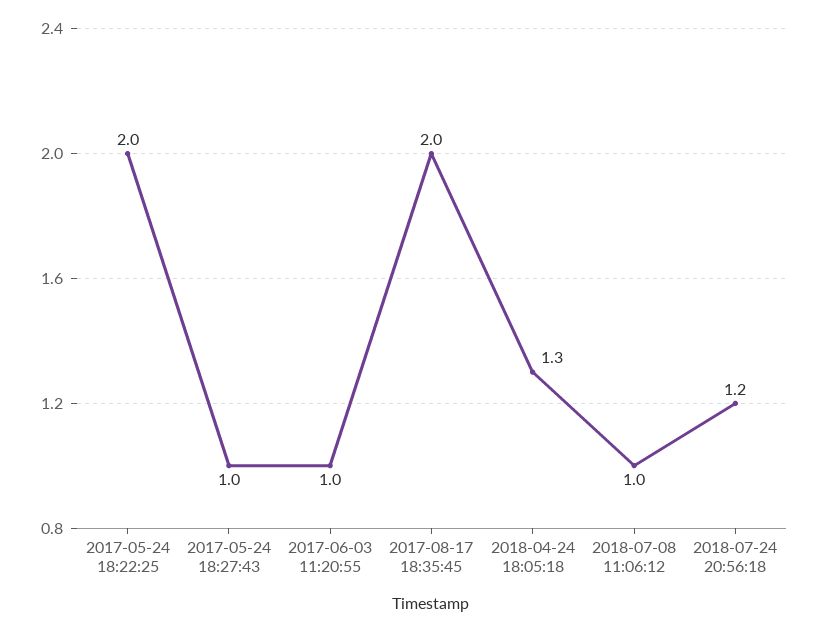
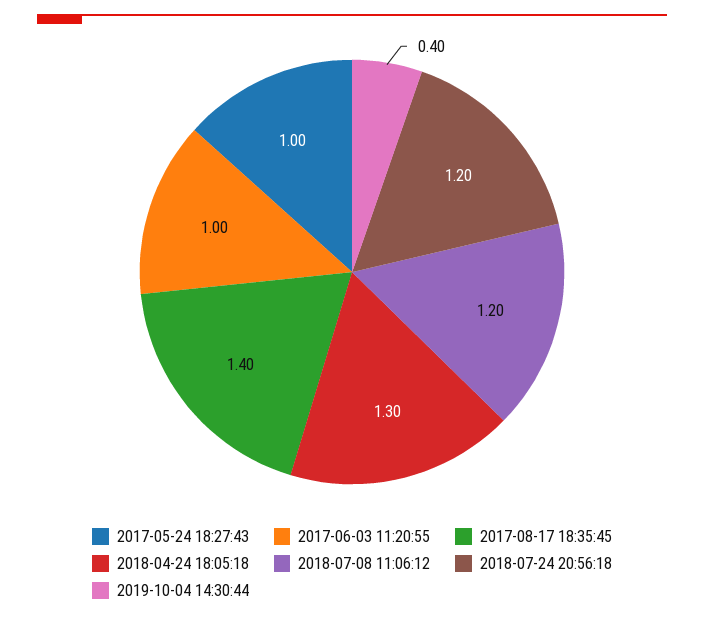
2017-05-24 18:22:25: 2 -> none
2017-08-17 18:35:45: 2 -> 1.4
2018-07-08 11:06:12: 1 -> 1.2
2019-10-04 14:30:44: none -> 0.4

